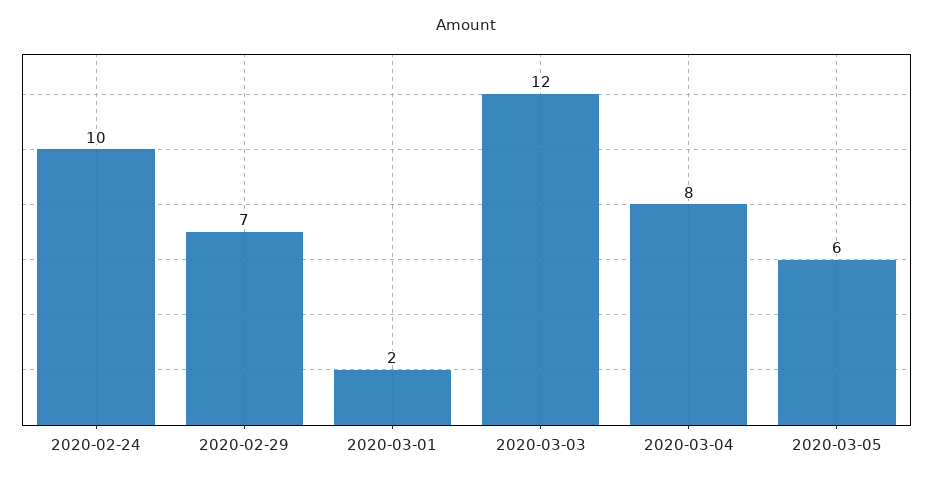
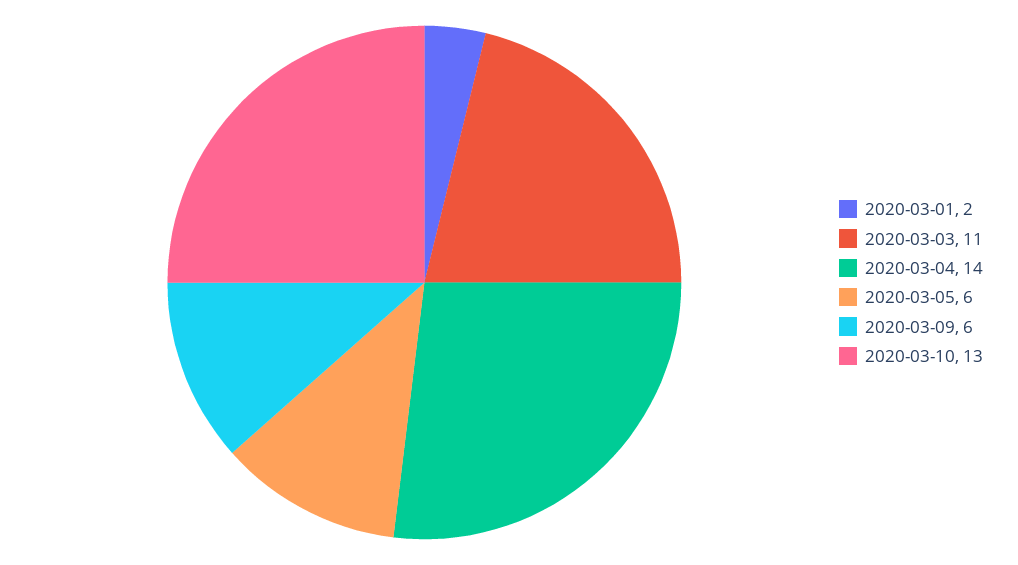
2020-02-24: 10 -> none
2020-02-29: 7 -> none
2020-03-03: 12 -> 11
2020-03-04: 8 -> 14
2020-03-09: none -> 6
2020-03-10: none -> 13

